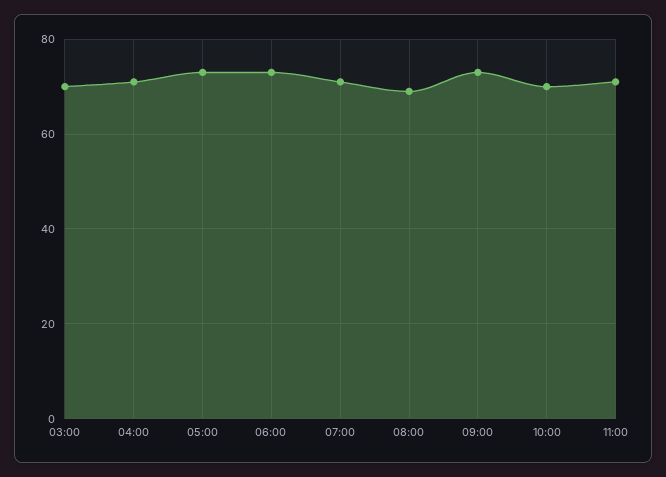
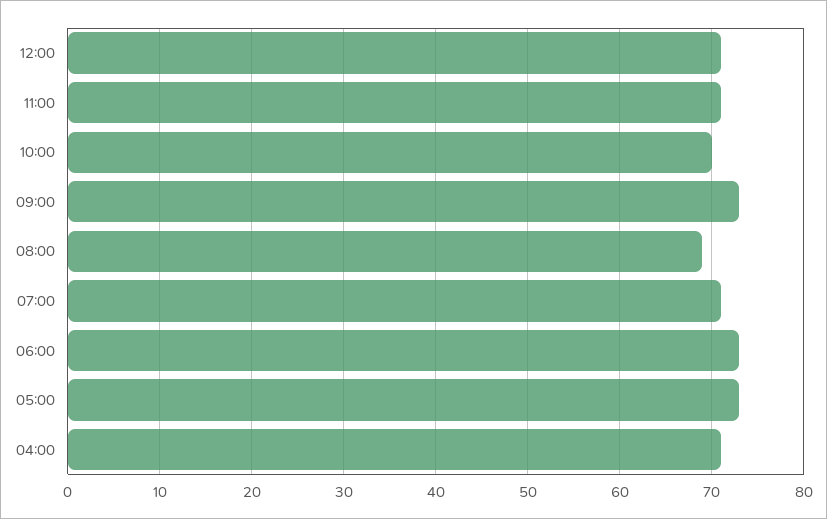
03:00: 70 -> none
12:00: none -> 71

